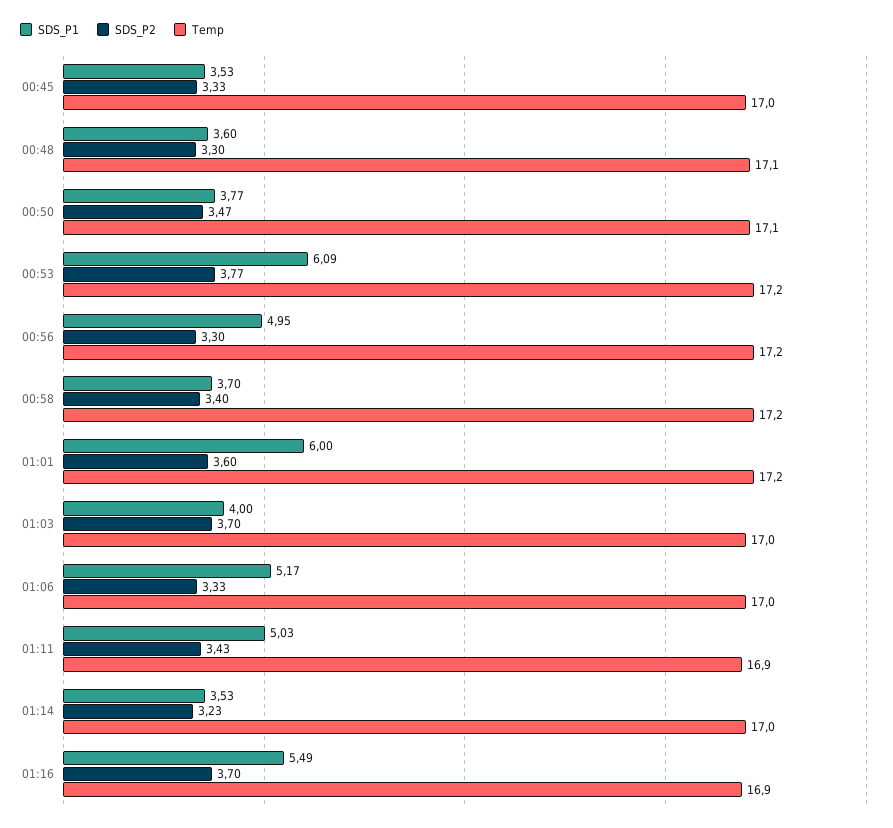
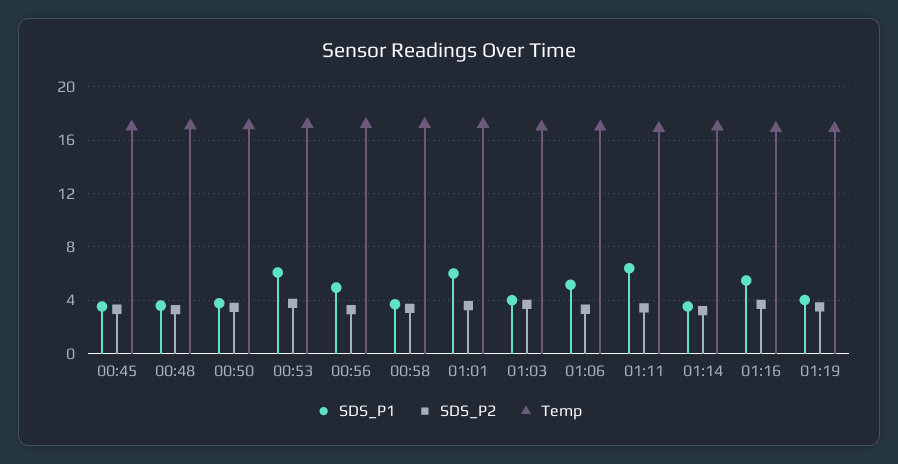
SDS_P1, 01:11: 5.03 -> 6.5
SDS_P1, 01:19: none -> 4
SDS_P2, 01:19: none -> 3.5
Temp, 01:19: none -> 17

